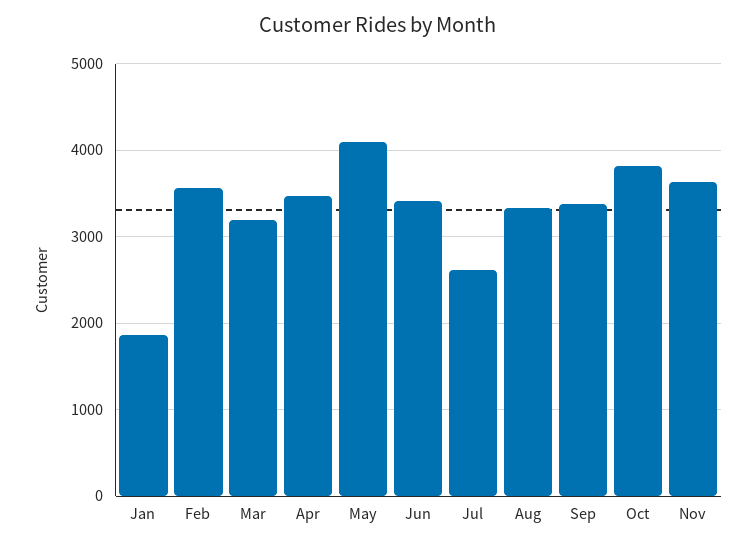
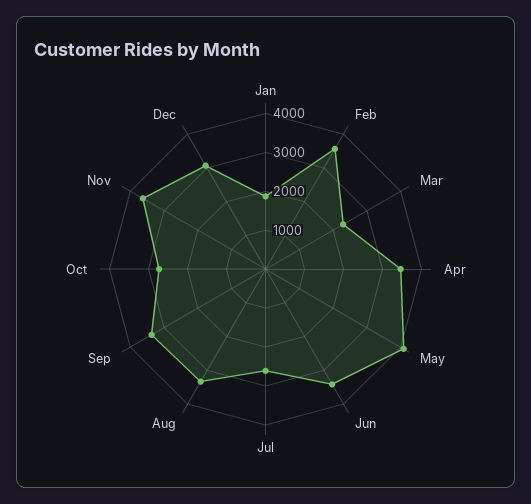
Mar: 3200 -> 2250
Oct: 3800 -> 2750
Dec: none -> 3000

